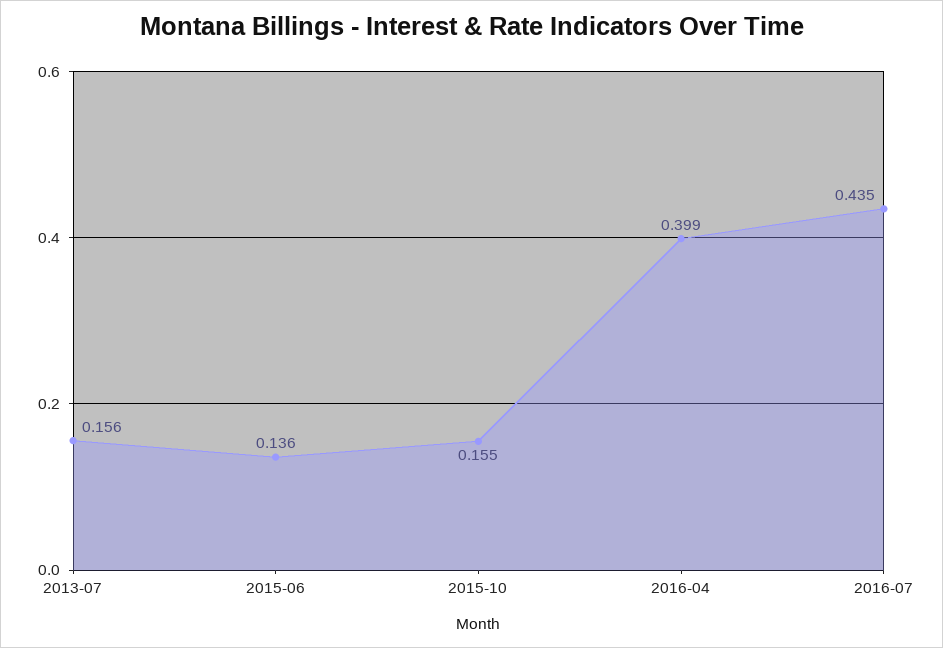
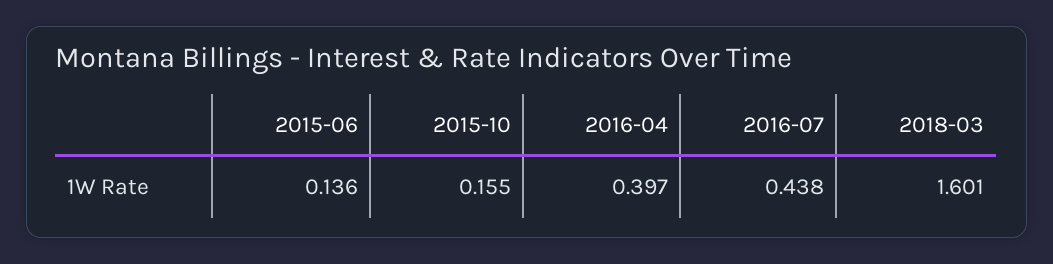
2013-07: 0.156 -> none
2016-04: 0.399 -> 0.397
2016-07: 0.435 -> 0.438
2018-03: none -> 1.601

